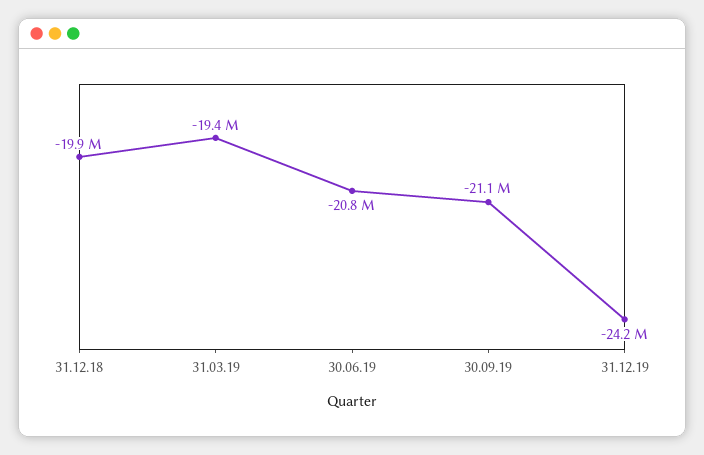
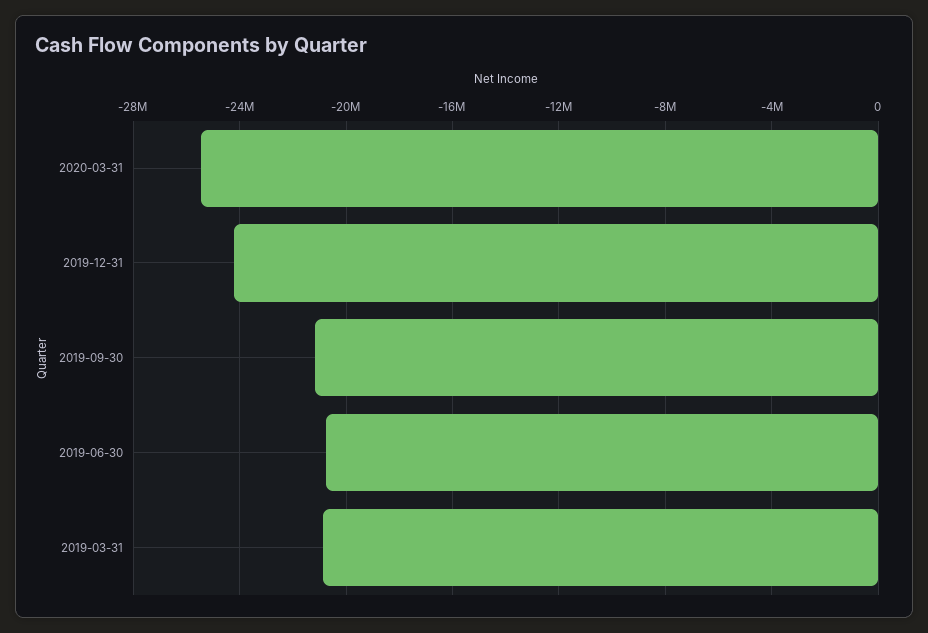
31.12.18: -19900000 -> none
31.03.19: -19400000 -> -21000000
2020-03-31: none -> -25500000

